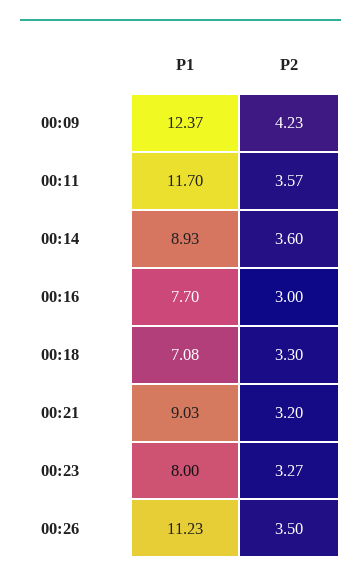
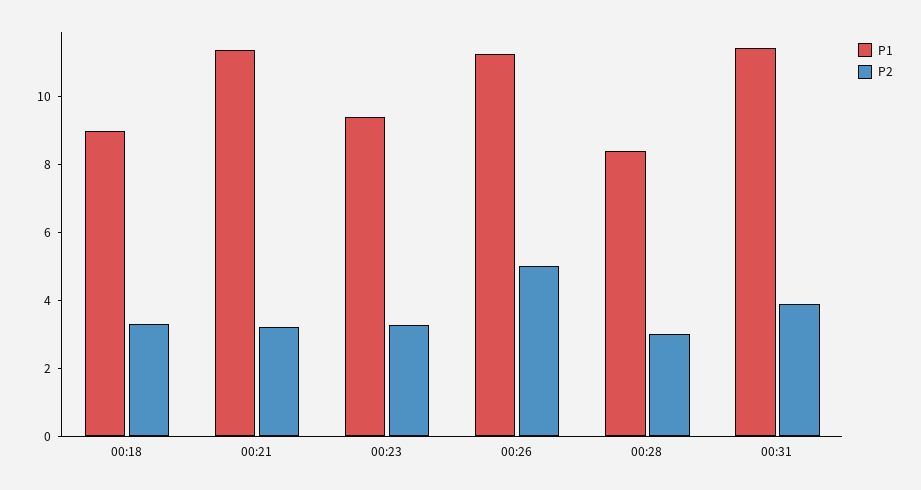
P1, 00:09: 12.37 -> none
P2, 00:09: 4.23 -> none
P1, 00:11: 11.7 -> none
P2, 00:11: 3.57 -> none
P1, 00:14: 8.93 -> none
P2, 00:14: 3.6 -> none
P1, 00:16: 7.7 -> none
P2, 00:16: 3 -> none
P1, 00:18: 7.08 -> 9
P1, 00:21: 9.03 -> 11.5
P1, 00:23: 8 -> 9.5
P2, 00:26: 3.5 -> 5
P1, 00:28: none -> 8.5
P2, 00:28: none -> 3
P1, 00:31: none -> 11.5
P2, 00:31: none -> 4

